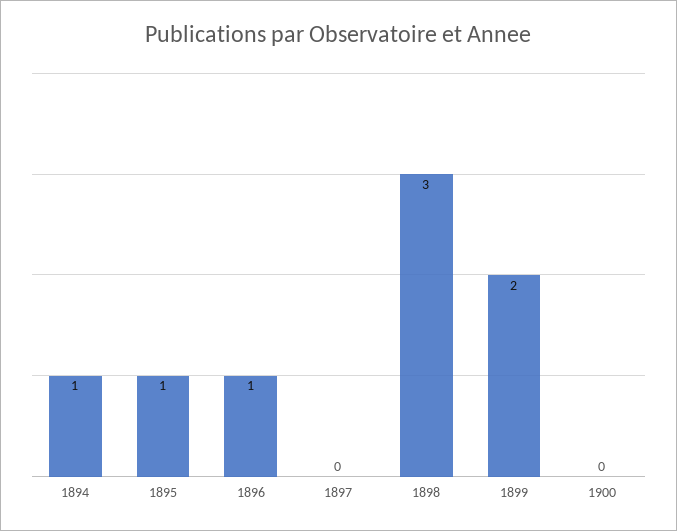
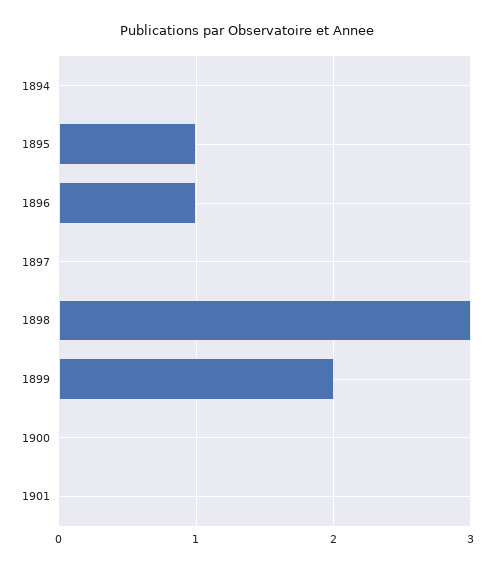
1894: 1 -> 0
1901: none -> 0

